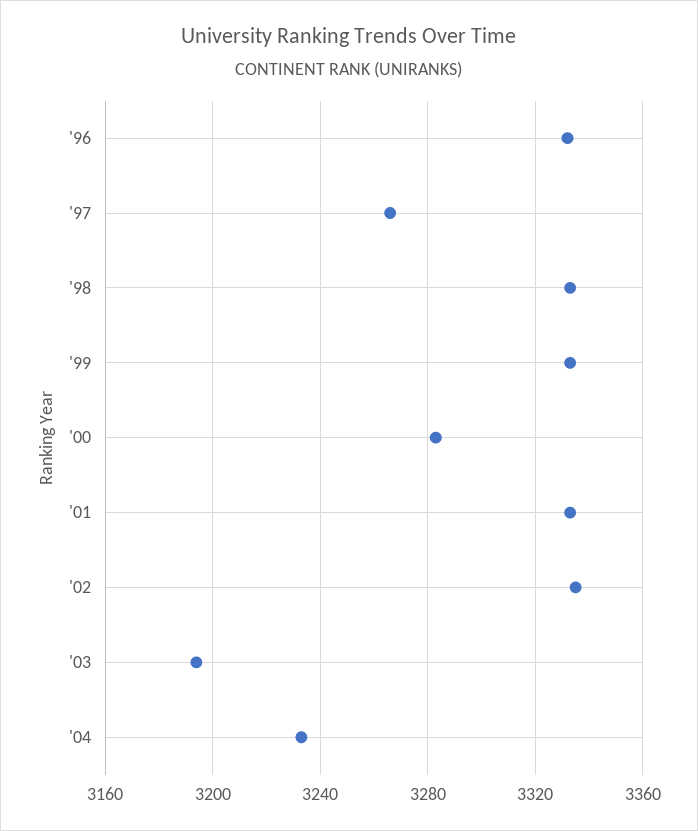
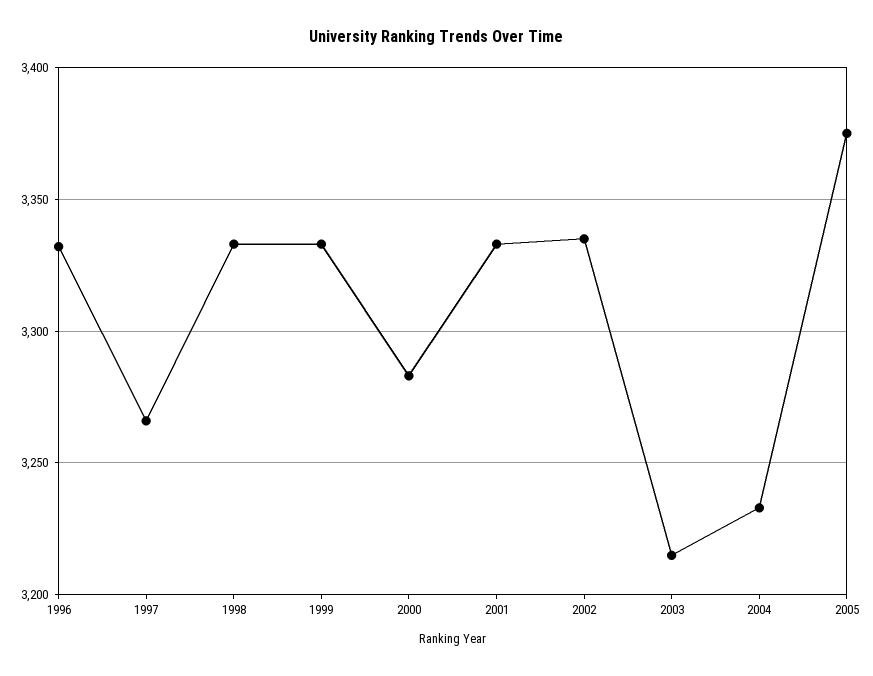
'03: 3195 -> 3215
2005: none -> 3375

